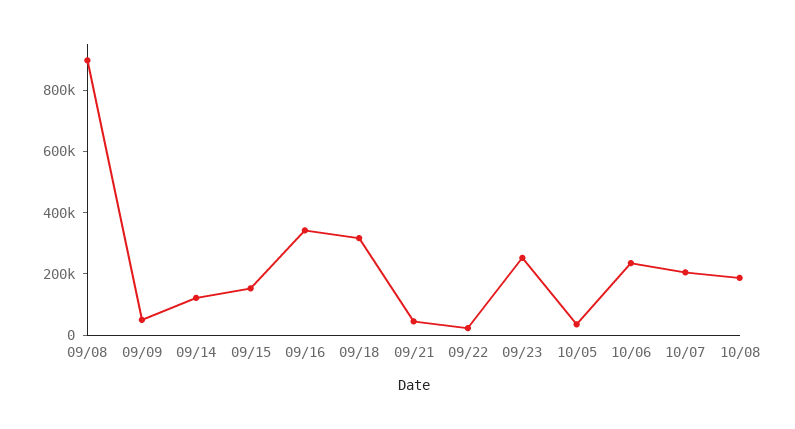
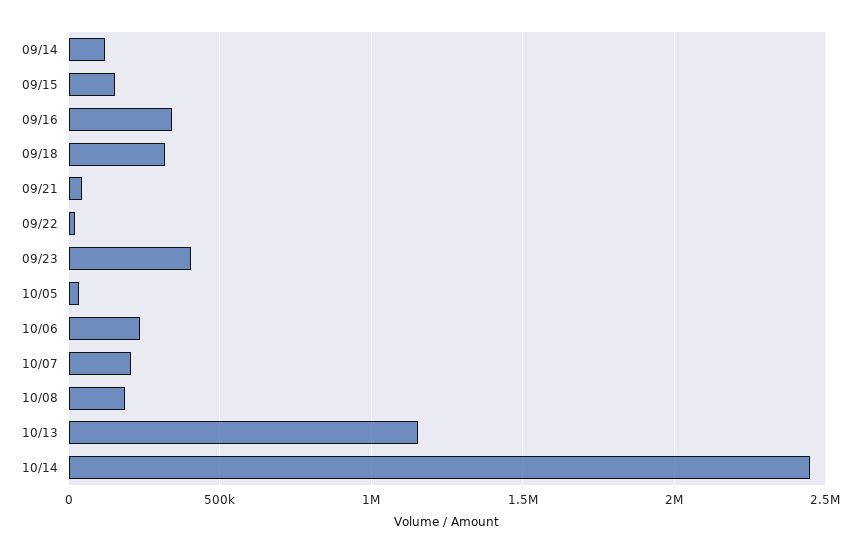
09/08: 900000 -> none
09/09: 50000 -> none
09/23: 250000 -> 400000
10/13: none -> 1150000
10/14: none -> 2450000

